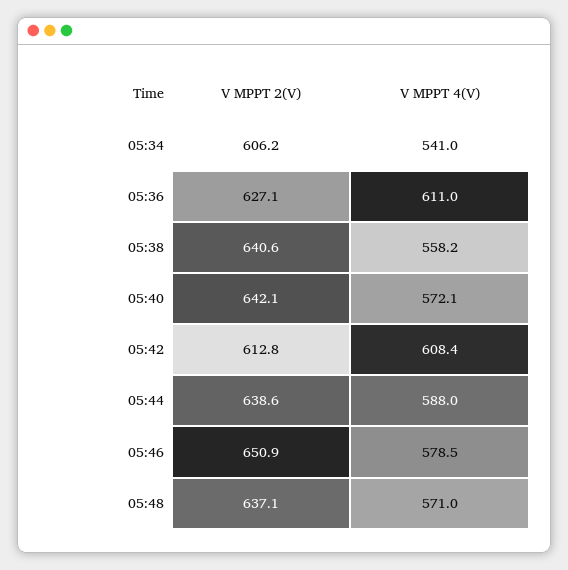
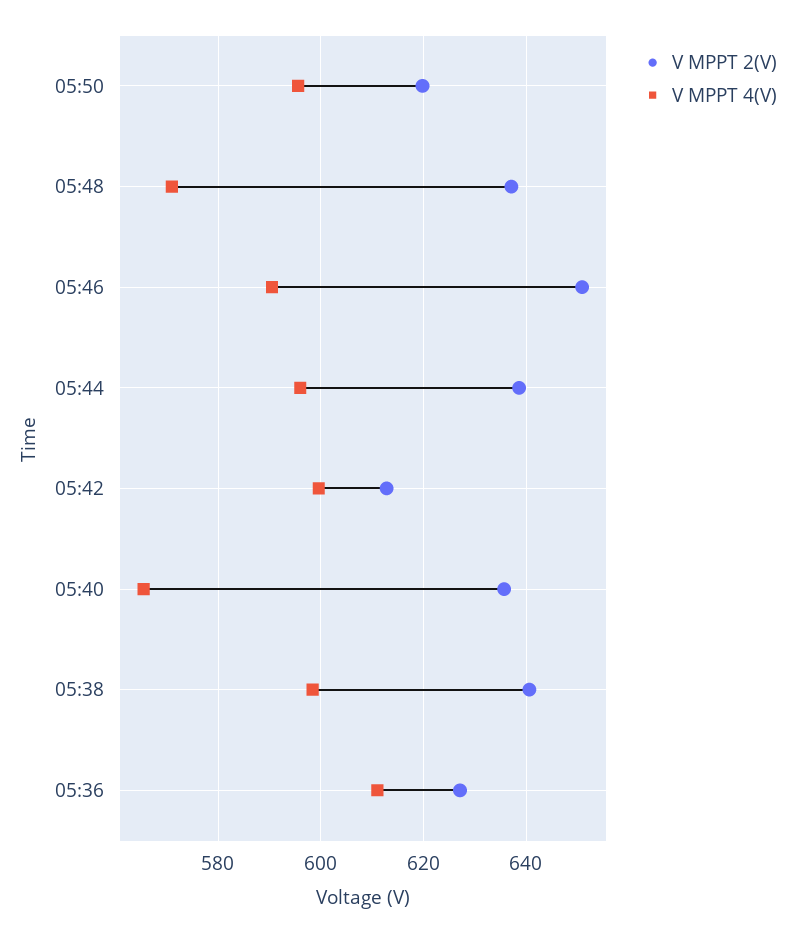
V MPPT 2(V), 05:34: 606.2 -> none
V MPPT 4(V), 05:34: 541 -> none
V MPPT 4(V), 05:38: 558.2 -> 598
V MPPT 2(V), 05:40: 642.1 -> 636
V MPPT 4(V), 05:40: 572.1 -> 566
V MPPT 4(V), 05:42: 608.4 -> 600
V MPPT 4(V), 05:44: 588 -> 596
V MPPT 4(V), 05:46: 578.5 -> 590
V MPPT 2(V), 05:50: none -> 620
V MPPT 4(V), 05:50: none -> 596

